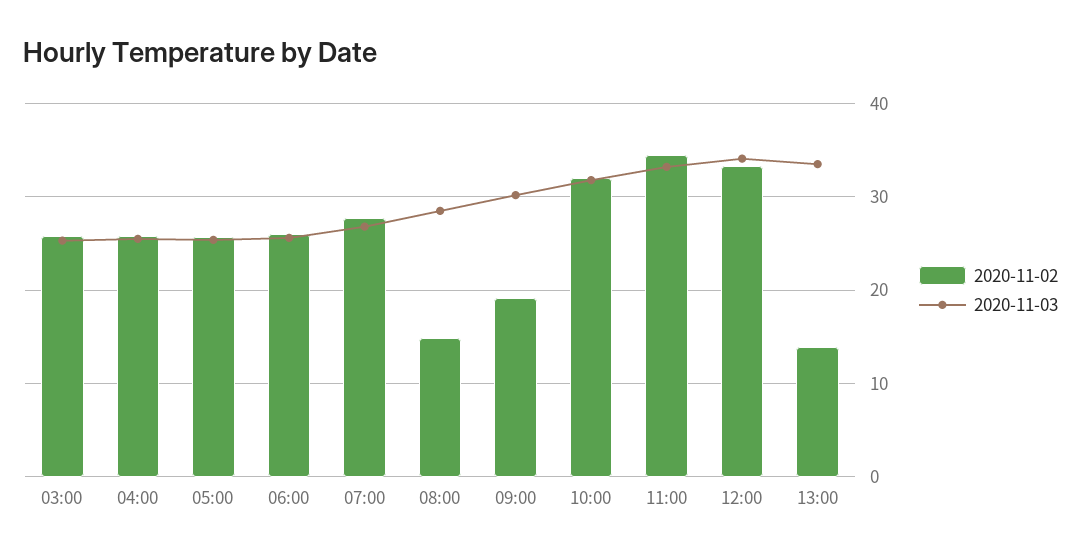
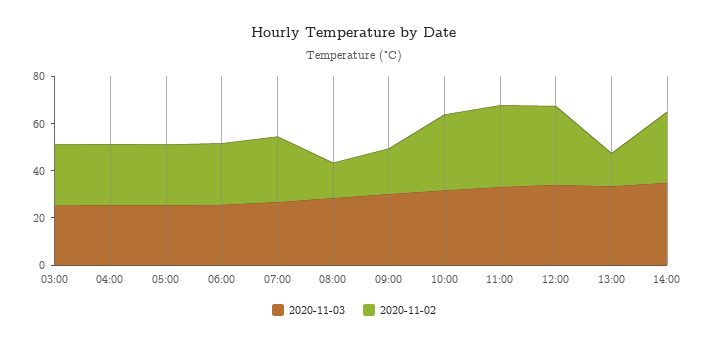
2020-11-03, 14:00: none -> 35
2020-11-02, 14:00: none -> 30

